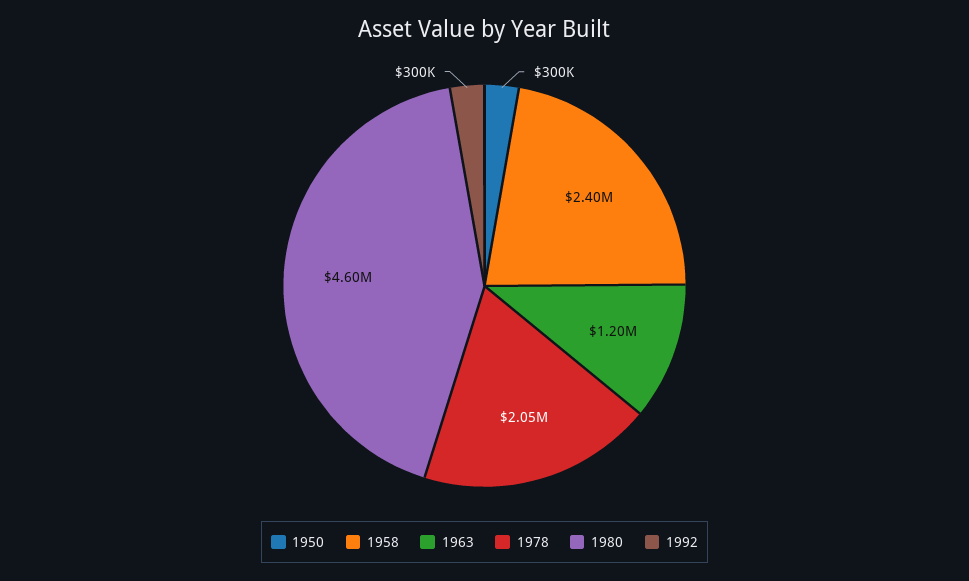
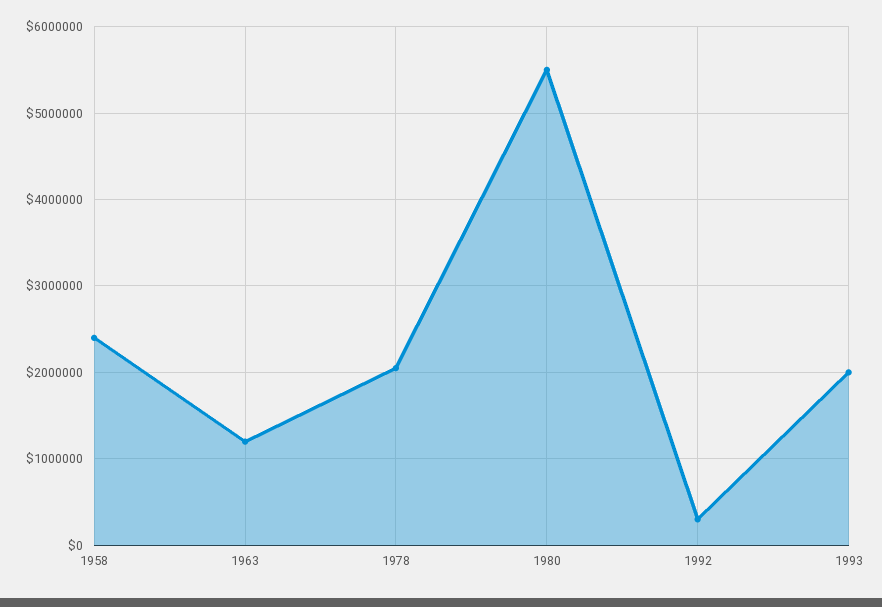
1950: 300000 -> none
1980: 4600000 -> 5500000
1993: none -> 2000000

